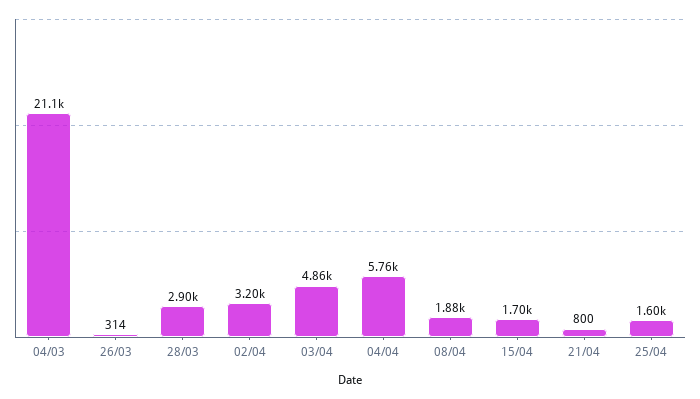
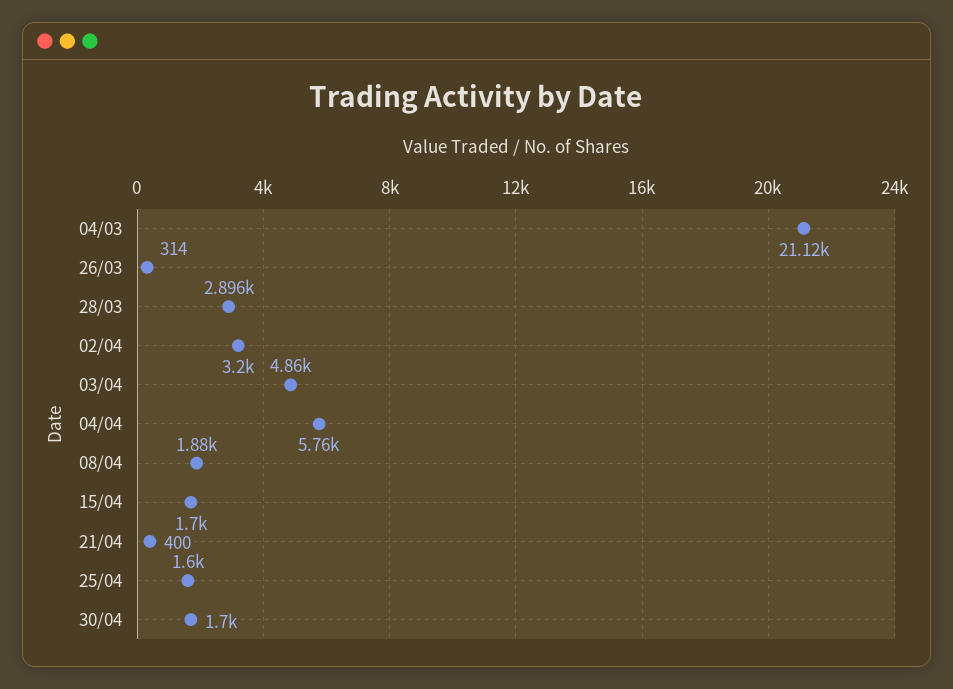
21/04: 800 -> 400
30/04: none -> 1700

